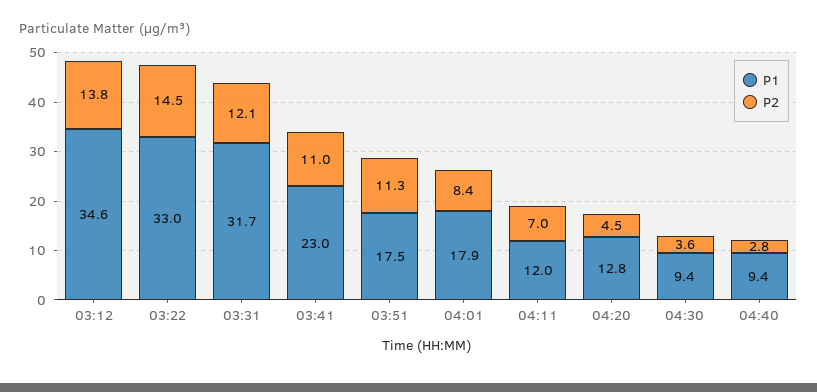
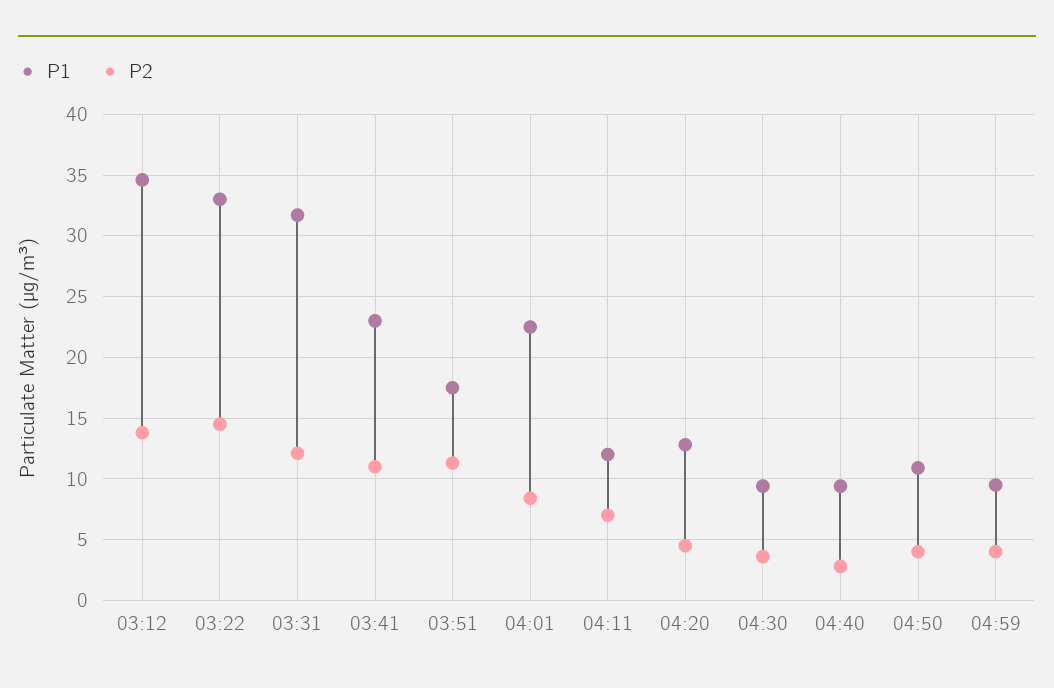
P1, 04:01: 17.9 -> 22.5
P1, 04:50: none -> 11
P2, 04:50: none -> 4
P1, 04:59: none -> 9.5
P2, 04:59: none -> 4

